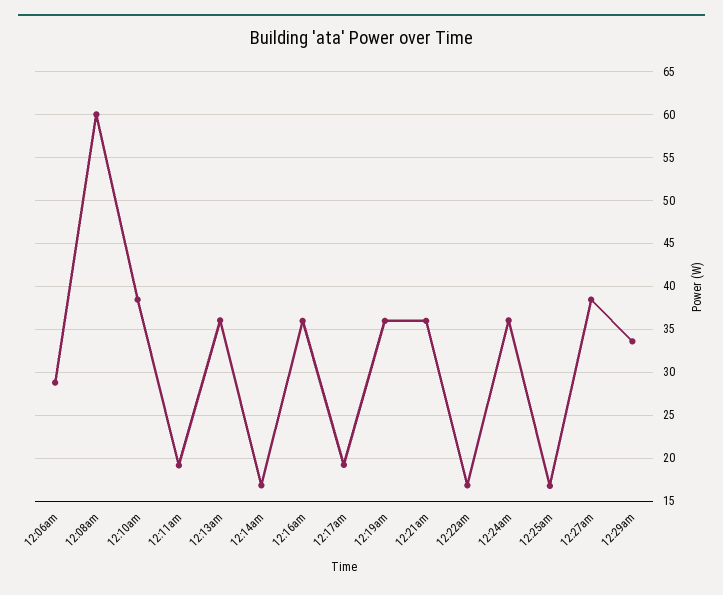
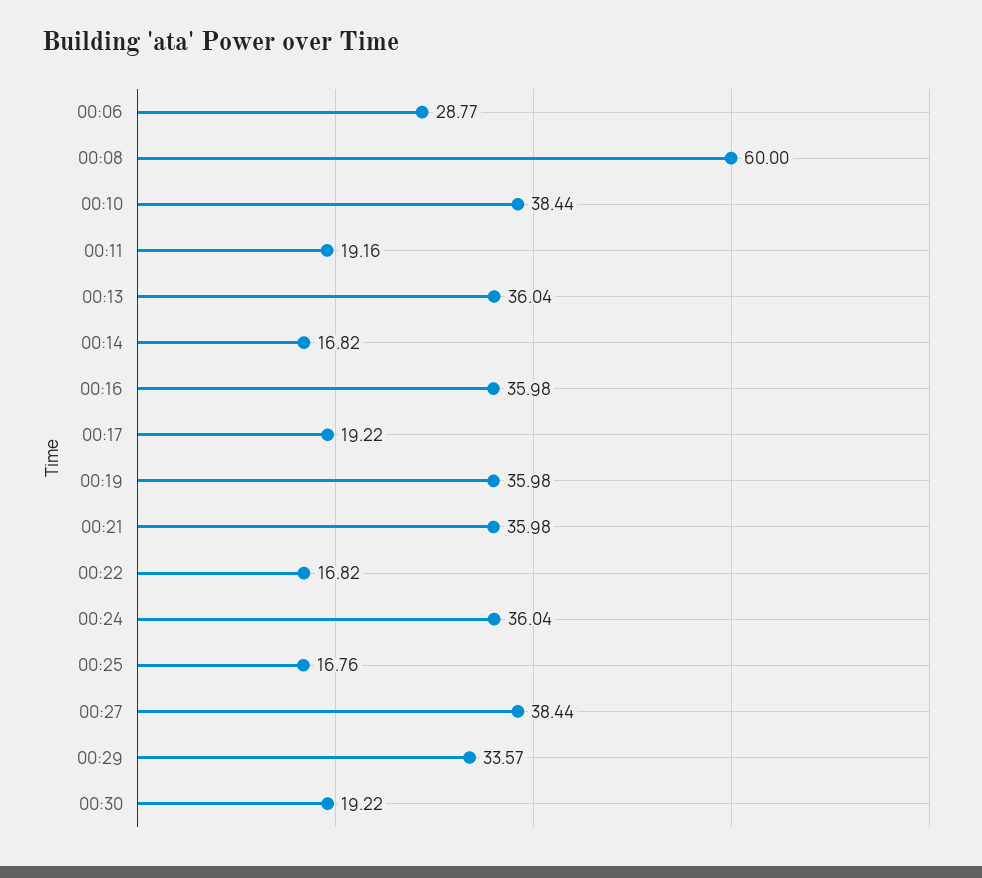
00:30: none -> 19.22

